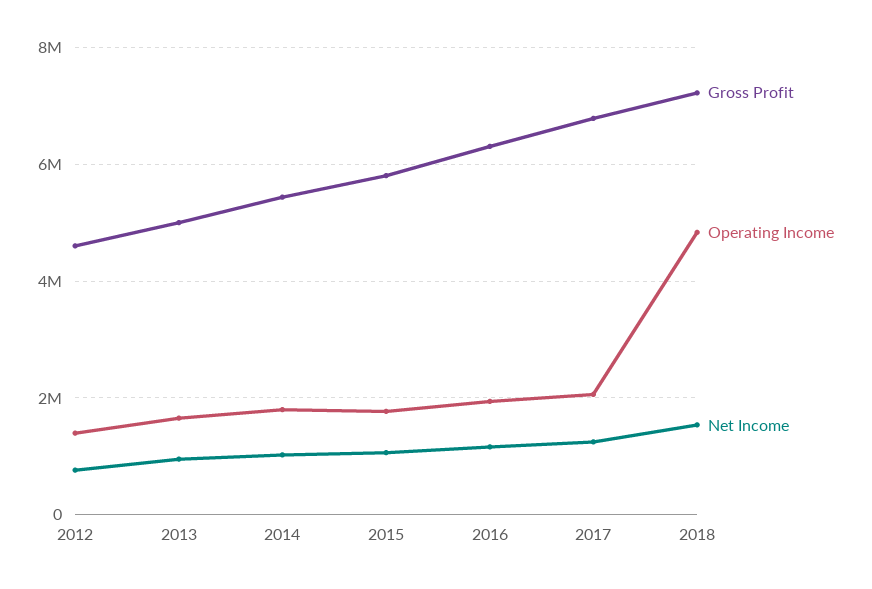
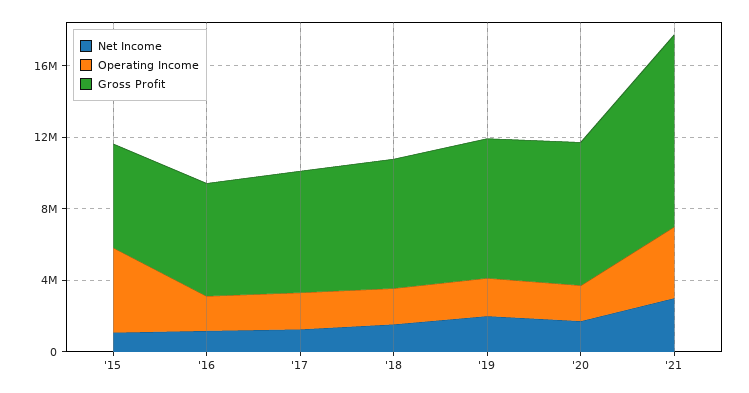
Gross Profit, 2012: 4600000 -> none
Operating Income, 2012: 1400000 -> none
Net Income, 2012: 800000 -> none
Gross Profit, 2013: 5000000 -> none
Operating Income, 2013: 1600000 -> none
Net Income, 2013: 1000000 -> none
Gross Profit, 2014: 5400000 -> none
Operating Income, 2014: 1800000 -> none
Net Income, 2014: 1000000 -> none
Operating Income, 2015: 1800000 -> 5000000
Operating Income, 2018: 4800000 -> 2000000
Net Income, '19: none -> 2000000
Operating Income, '19: none -> 2000000
Gross Profit, '19: none -> 8000000
Net Income, '20: none -> 2000000
Operating Income, '20: none -> 2000000
Gross Profit, '20: none -> 8000000
Net Income, '21: none -> 3000000
Operating Income, '21: none -> 4000000
Gross Profit, '21: none -> 11000000

